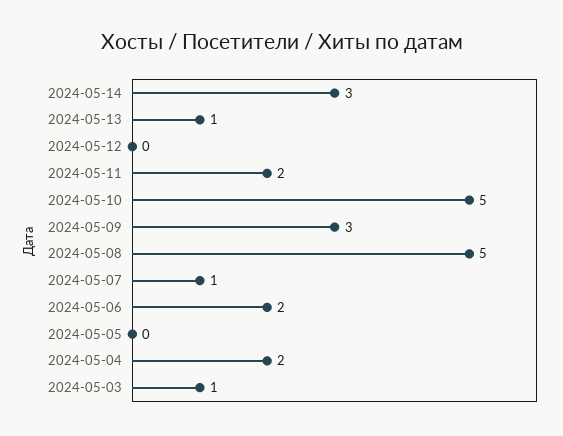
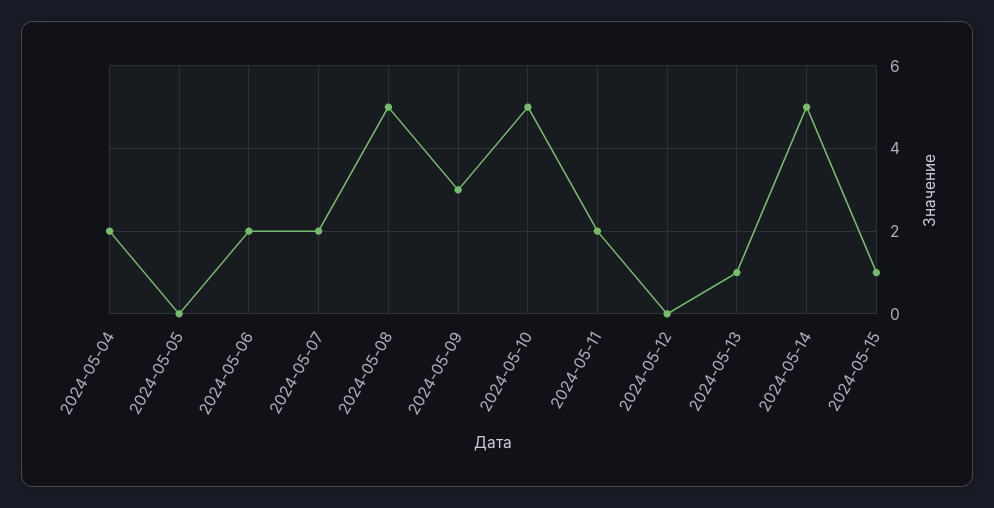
2024-05-14: 3 -> 5
2024-05-07: 1 -> 2
2024-05-03: 1 -> none
2024-05-15: none -> 1

